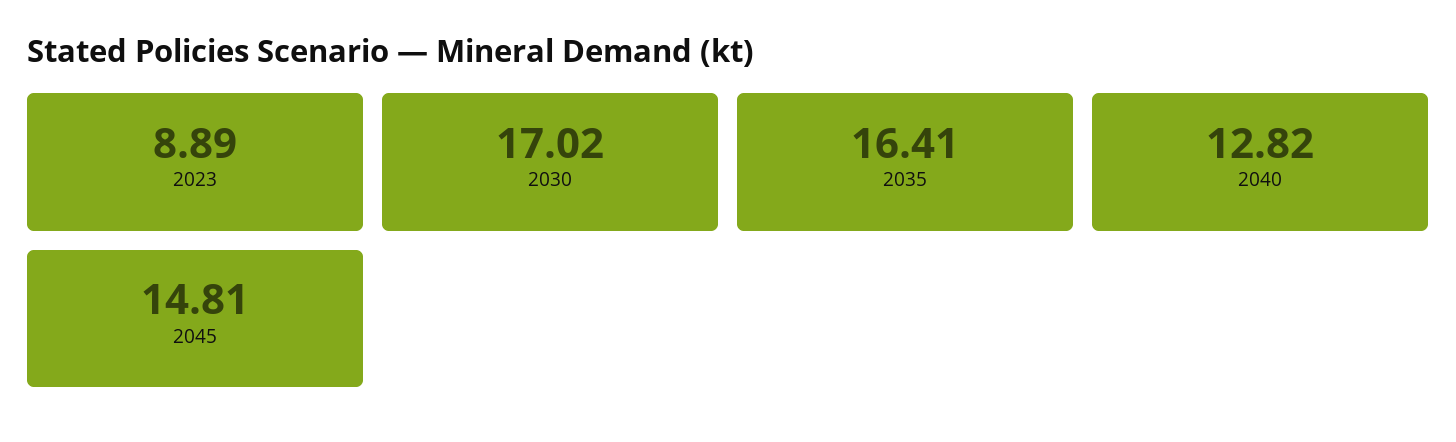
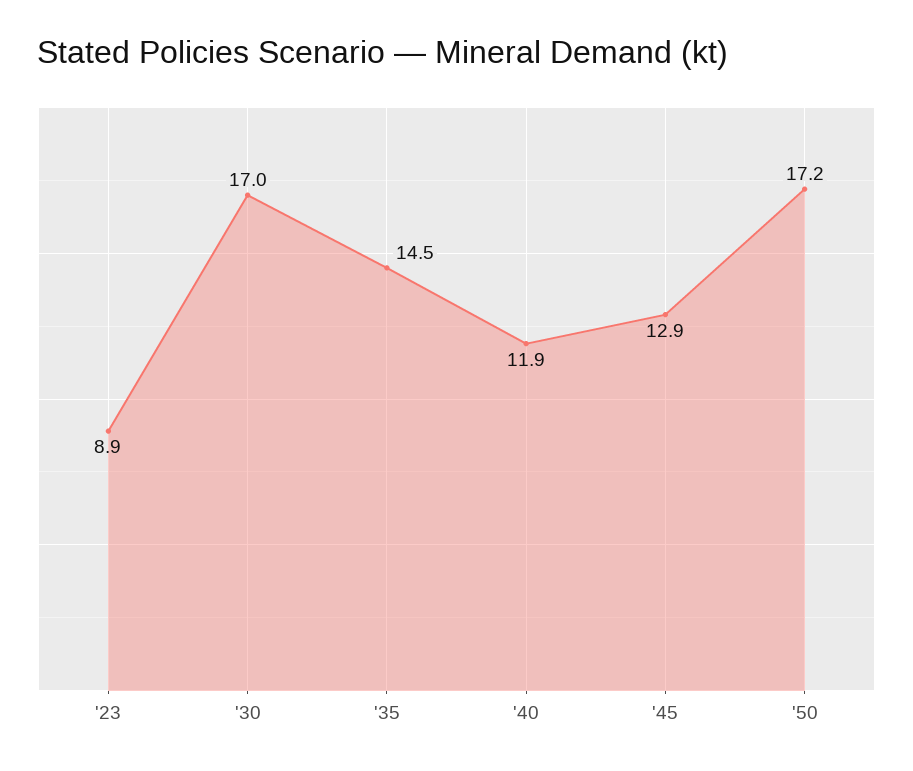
2035: 16.41 -> 14.5
2040: 12.82 -> 11.9
2045: 14.81 -> 12.9
'50: none -> 17.2

